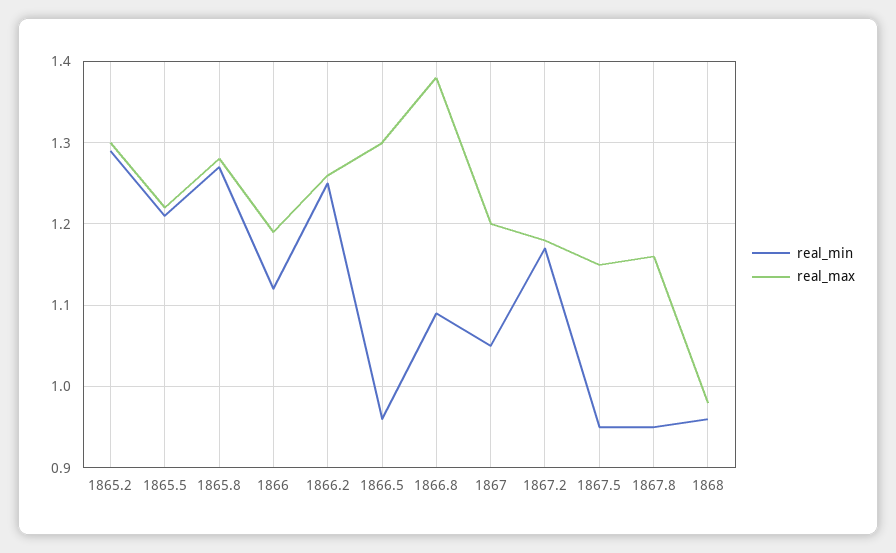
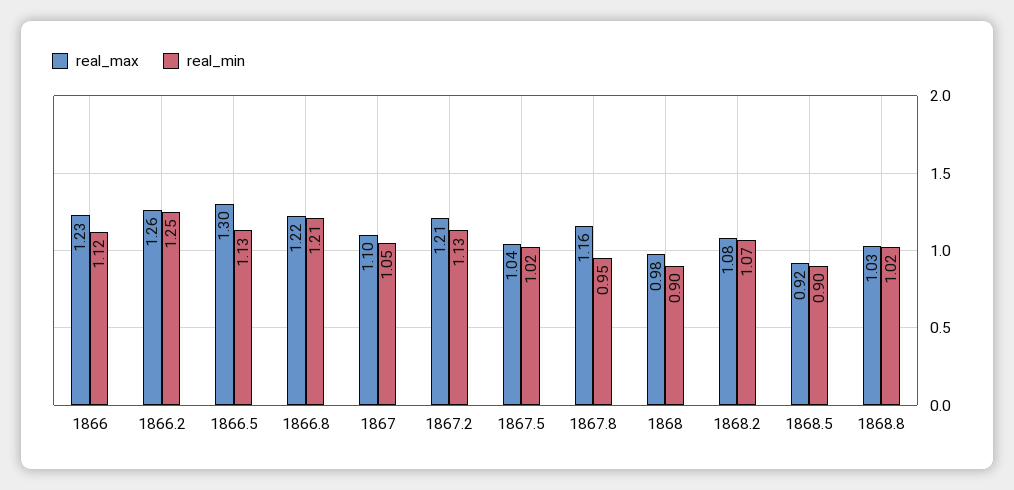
real_min, 1865.2: 1.29 -> none
real_max, 1865.2: 1.3 -> none
real_min, 1865.5: 1.21 -> none
real_max, 1865.5: 1.22 -> none
real_min, 1865.8: 1.27 -> none
real_max, 1865.8: 1.28 -> none
real_max, 1866: 1.19 -> 1.23
real_min, 1866.5: 0.96 -> 1.13
real_min, 1866.8: 1.09 -> 1.21
real_max, 1866.8: 1.38 -> 1.22
real_max, 1867: 1.2 -> 1.1
real_min, 1867.2: 1.17 -> 1.13
real_max, 1867.2: 1.18 -> 1.21
real_min, 1867.5: 0.95 -> 1.02
real_max, 1867.5: 1.15 -> 1.04
real_min, 1868: 0.96 -> 0.9
real_max, 1868.2: none -> 1.08
real_min, 1868.2: none -> 1.07
real_max, 1868.5: none -> 0.92
real_min, 1868.5: none -> 0.9
real_max, 1868.8: none -> 1.03
real_min, 1868.8: none -> 1.02

